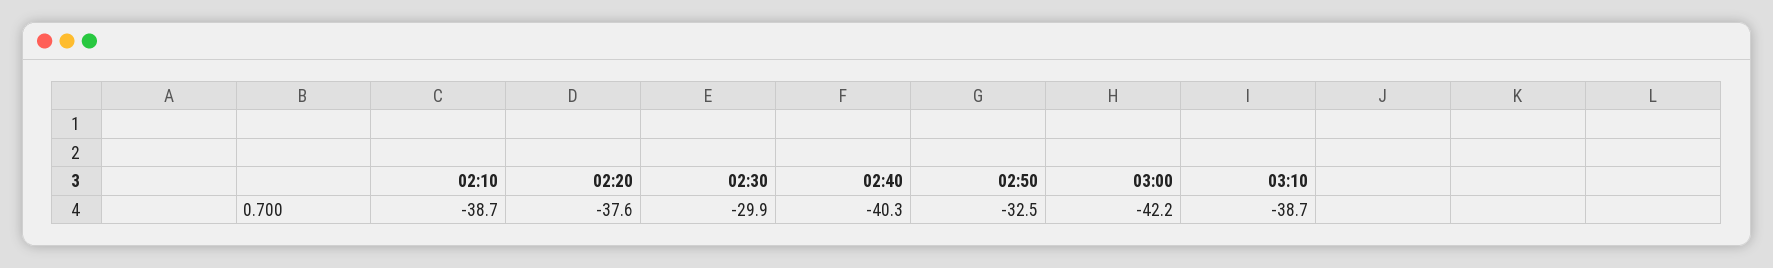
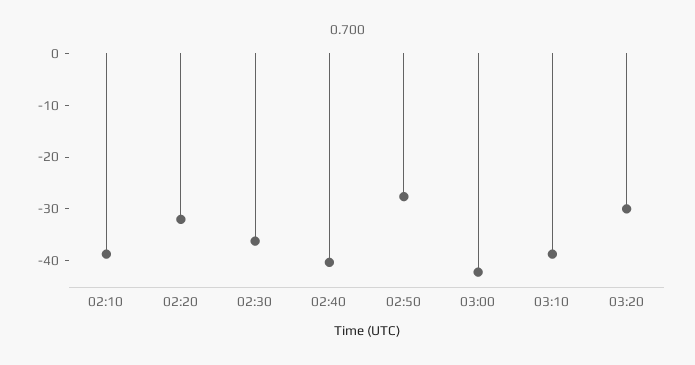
02:20: -37.6 -> -32
02:30: -29.9 -> -36
02:50: -32.5 -> -28
03:20: none -> -30

